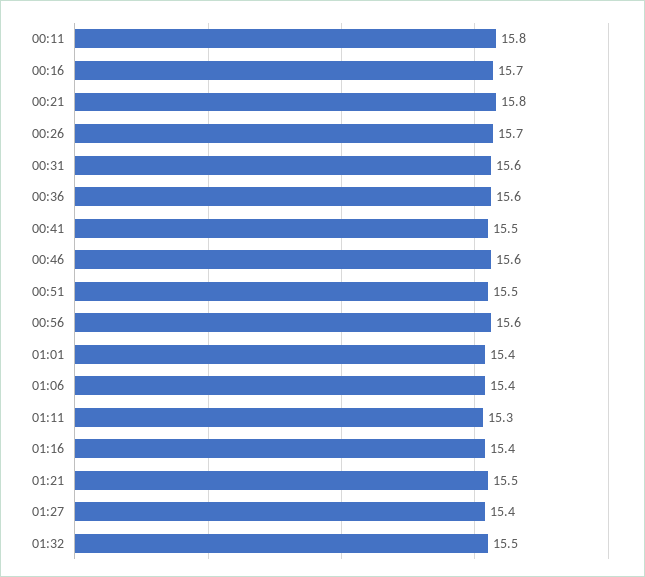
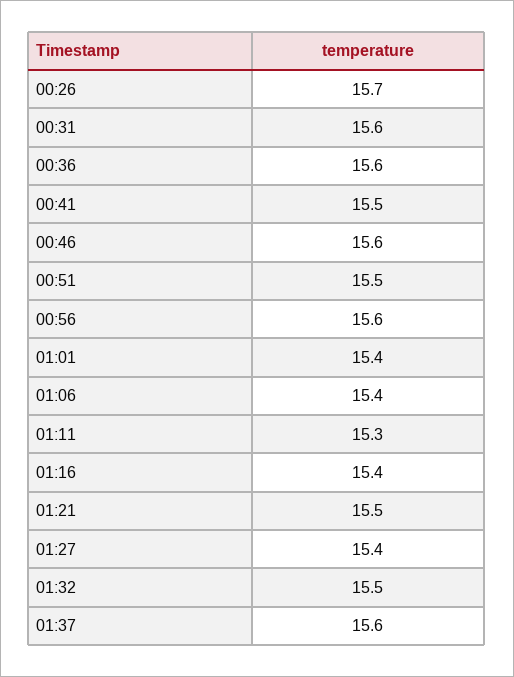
00:11: 15.8 -> none
00:16: 15.7 -> none
00:21: 15.8 -> none
01:37: none -> 15.6

